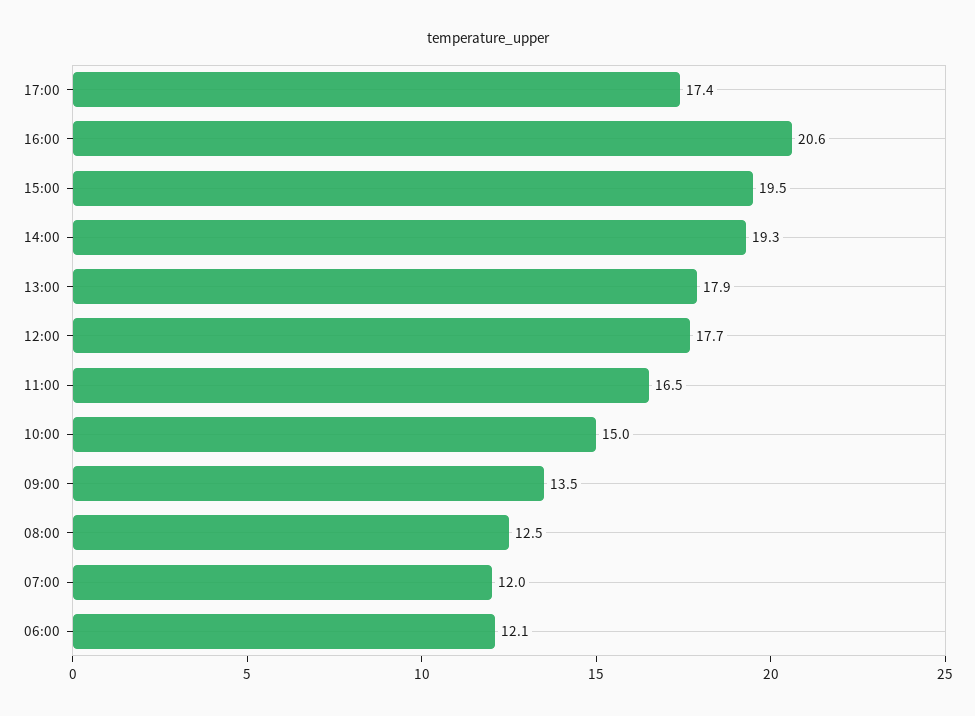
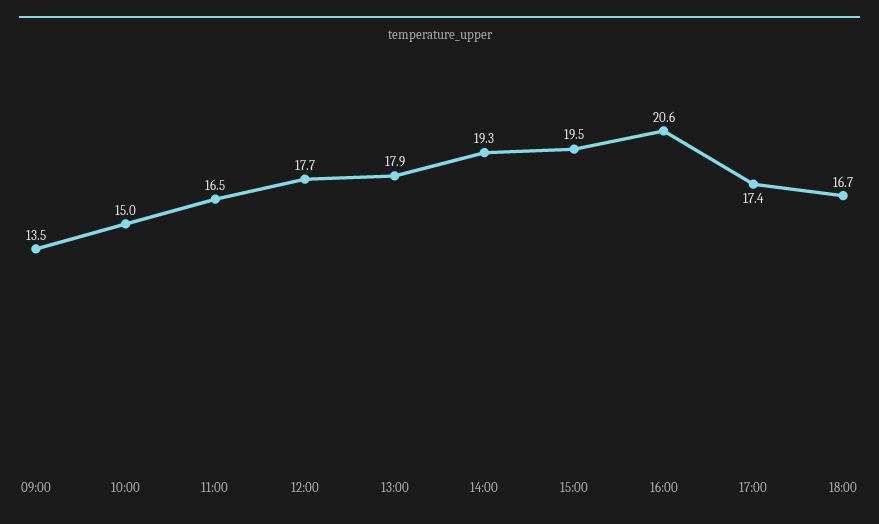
08:00: 12.5 -> none
07:00: 12 -> none
06:00: 12.1 -> none
18:00: none -> 16.7

